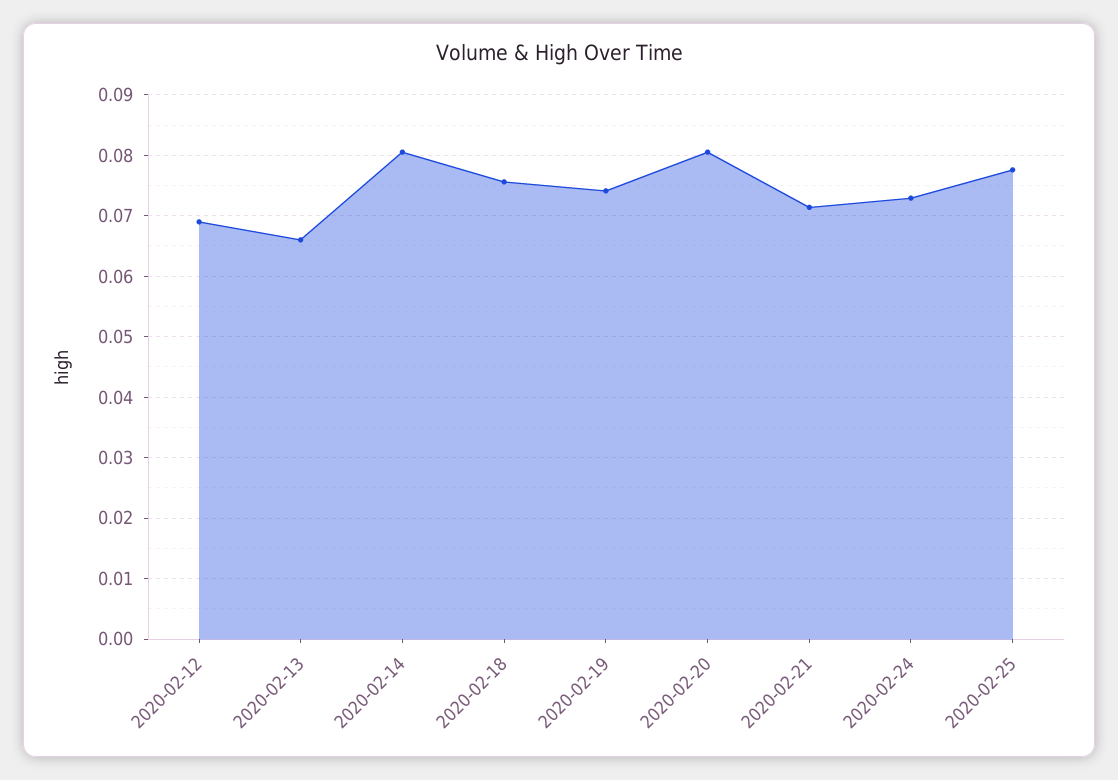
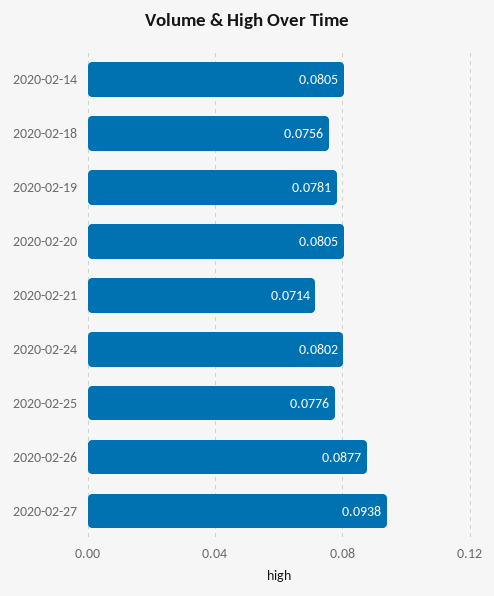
2020-02-12: 0.069 -> none
2020-02-13: 0.066 -> none
2020-02-19: 0.074 -> 0.0781
2020-02-24: 0.073 -> 0.0802
2020-02-26: none -> 0.0877
2020-02-27: none -> 0.0938

